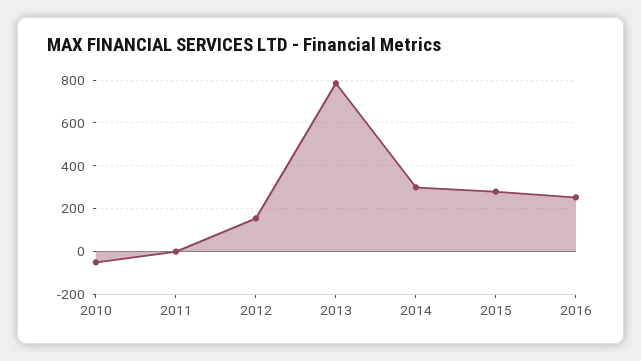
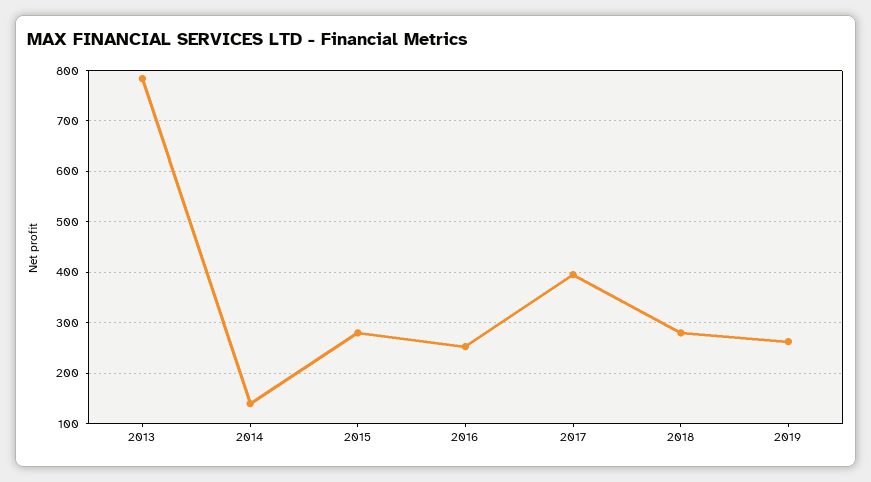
2010: -50 -> none
2011: 0 -> none
2012: 150 -> none
2014: 300 -> 140
2017: none -> 400
2018: none -> 280
2019: none -> 260

